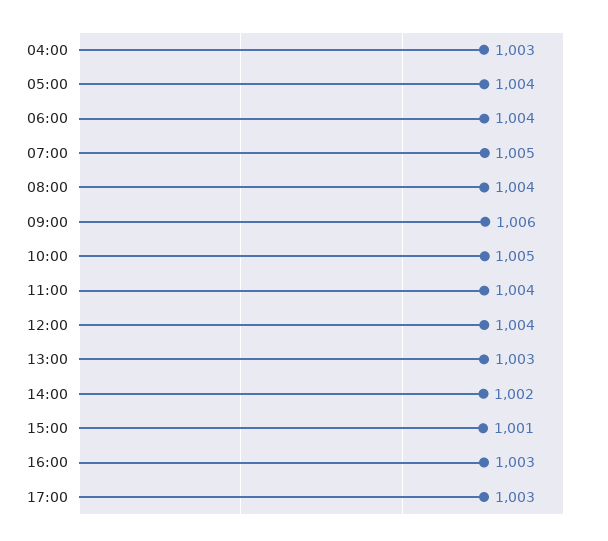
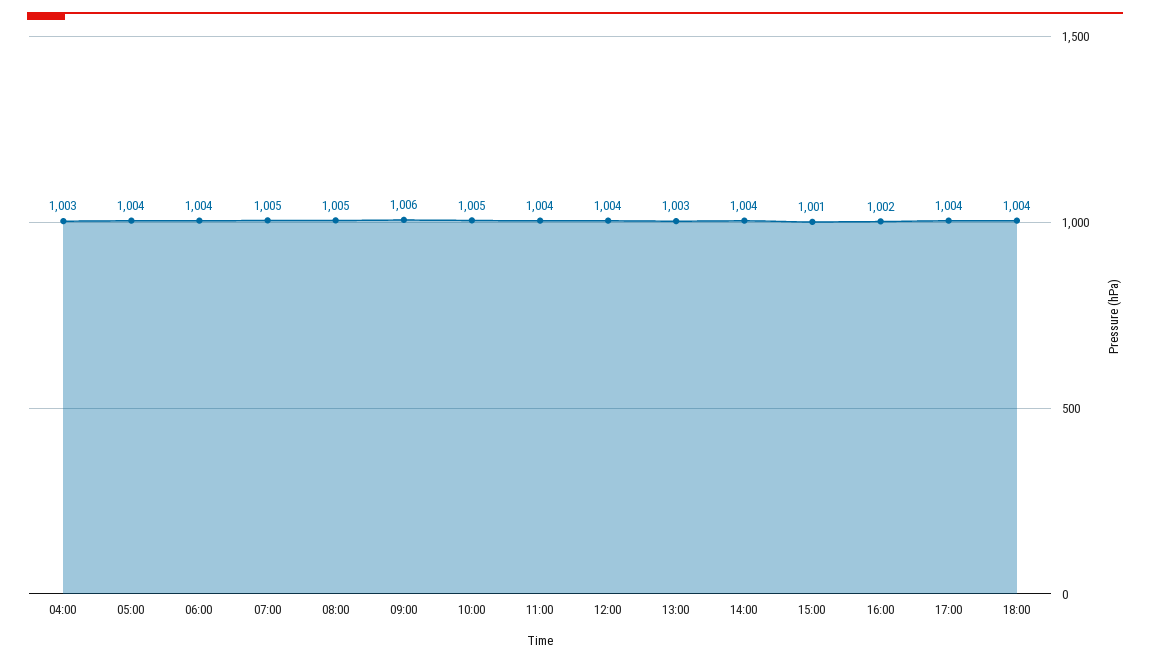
08:00: 1004 -> 1005
14:00: 1002 -> 1004
16:00: 1003 -> 1002
17:00: 1003 -> 1004
18:00: none -> 1004

